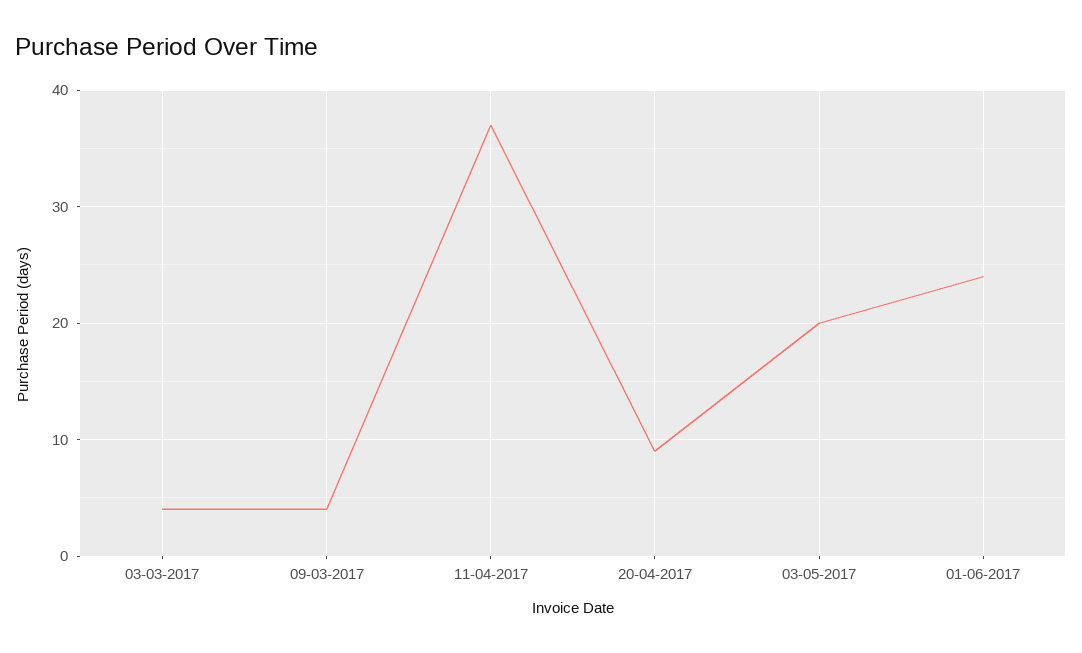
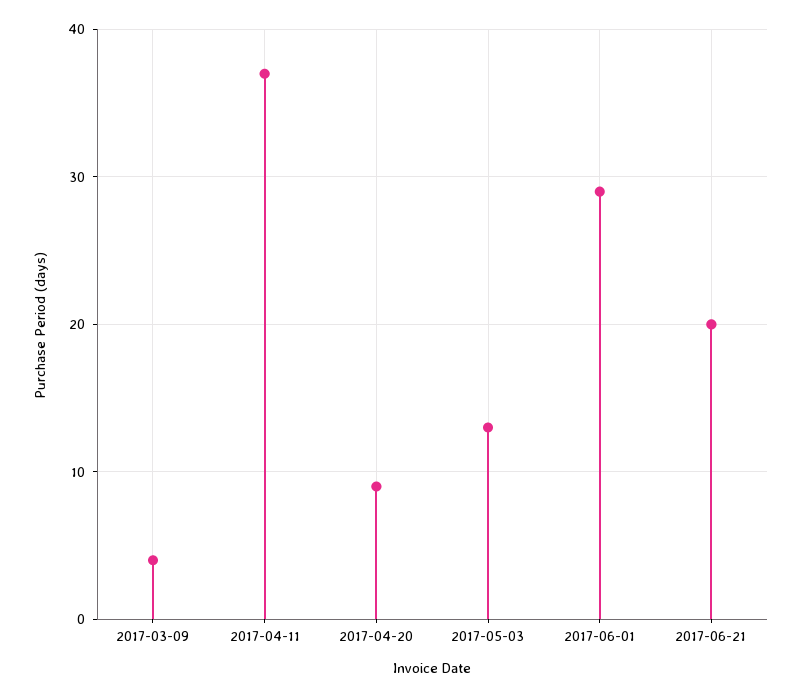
03-03-2017: 4 -> none
03-05-2017: 20 -> 13
01-06-2017: 24 -> 29
2017-06-21: none -> 20

